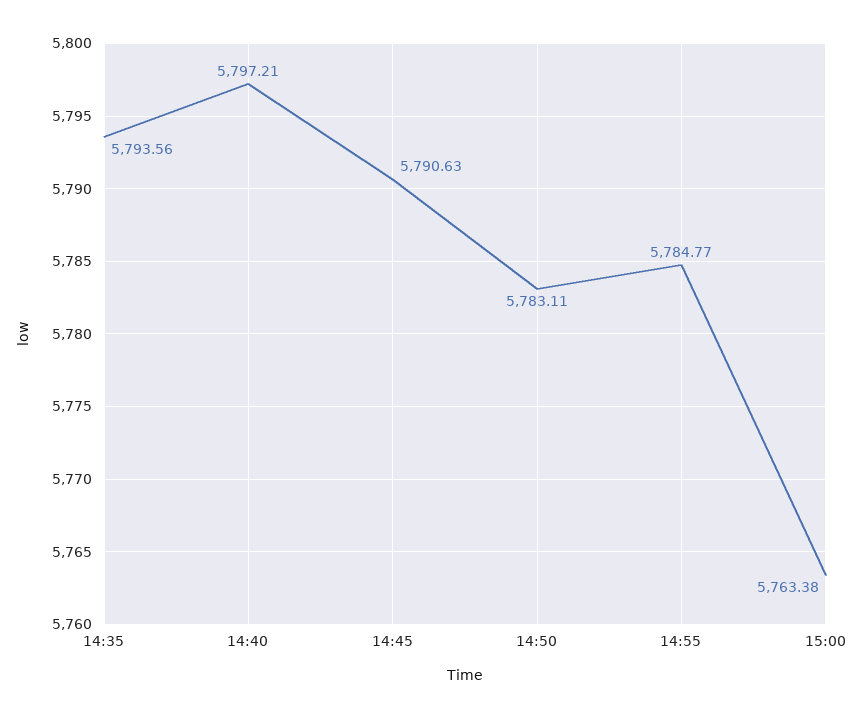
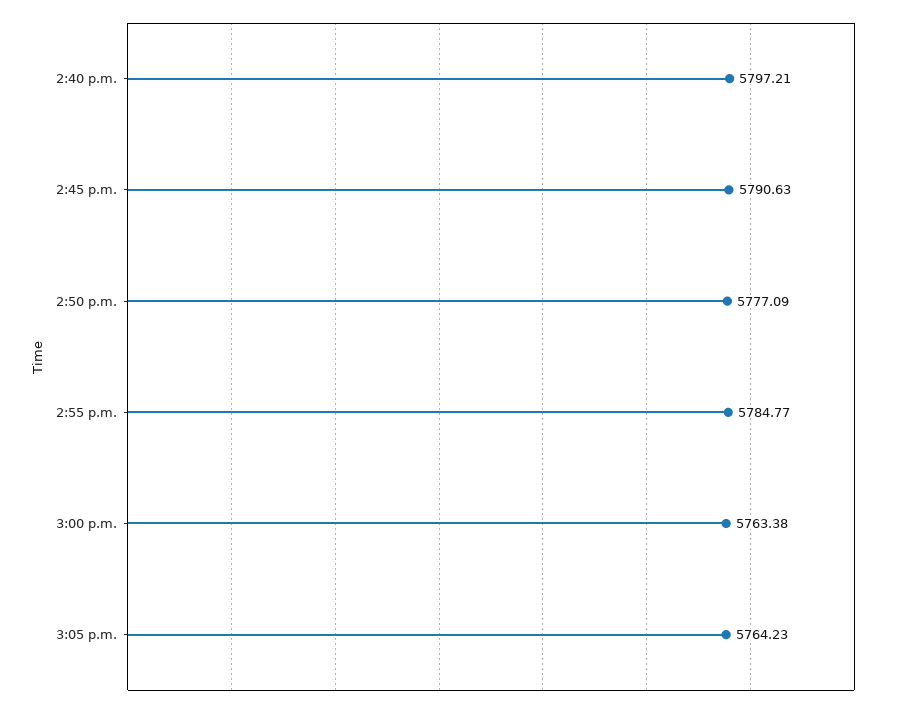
14:35: 5793.56 -> none
14:50: 5783.11 -> 5777.09
3:05 p.m.: none -> 5764.23

